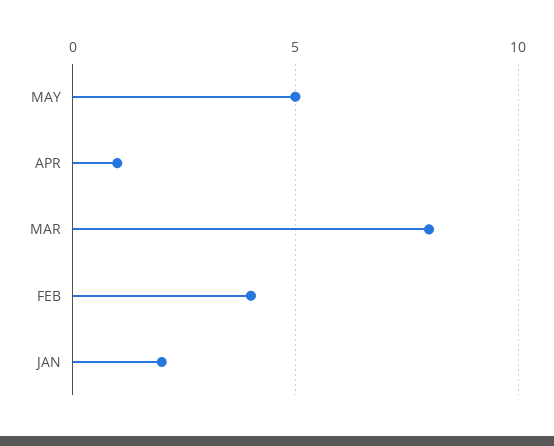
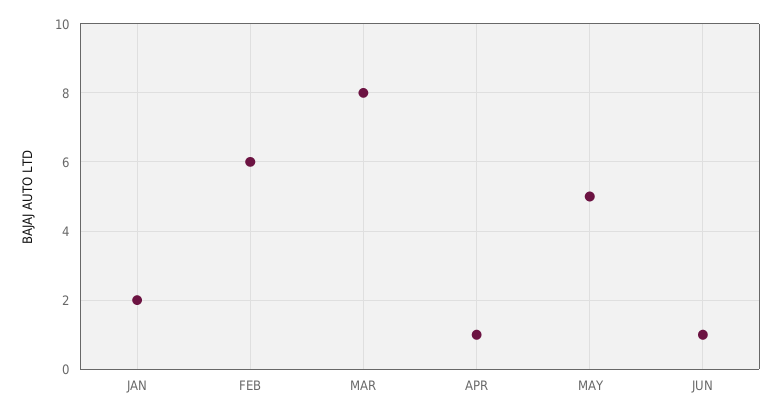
FEB: 4 -> 6
JUN: none -> 1

